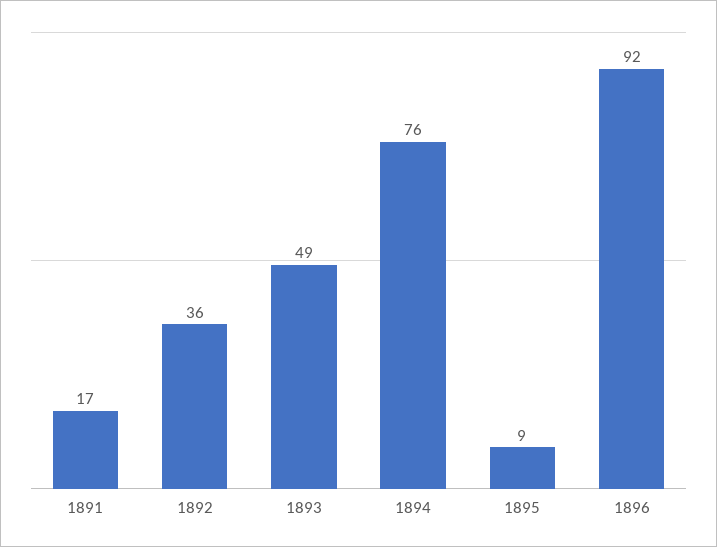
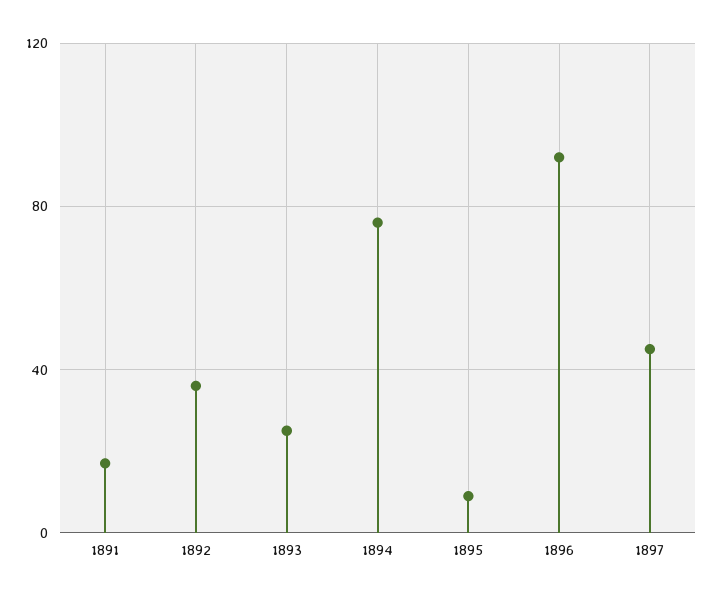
1893: 49 -> 25
1897: none -> 45

